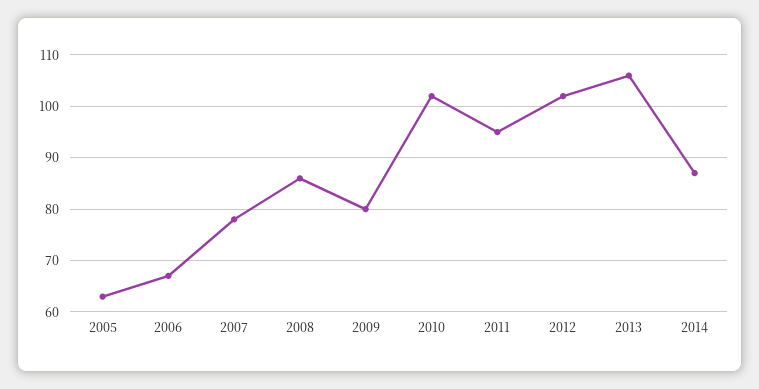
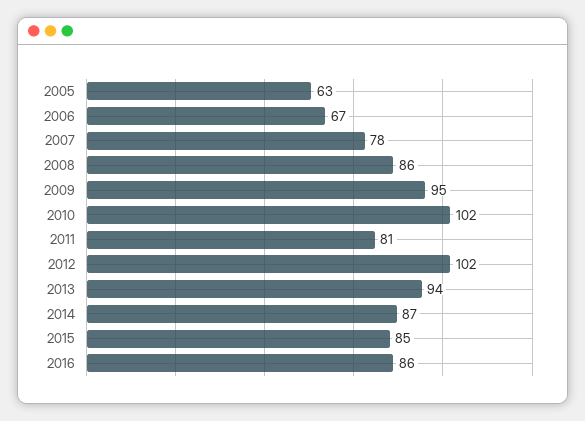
2009: 80 -> 95
2011: 95 -> 81
2013: 105 -> 94
2015: none -> 85
2016: none -> 86

